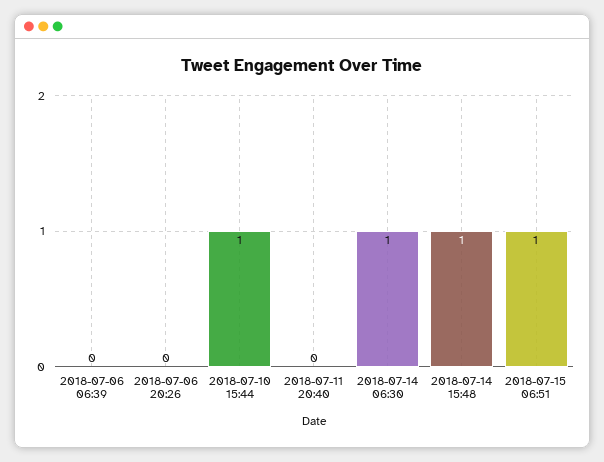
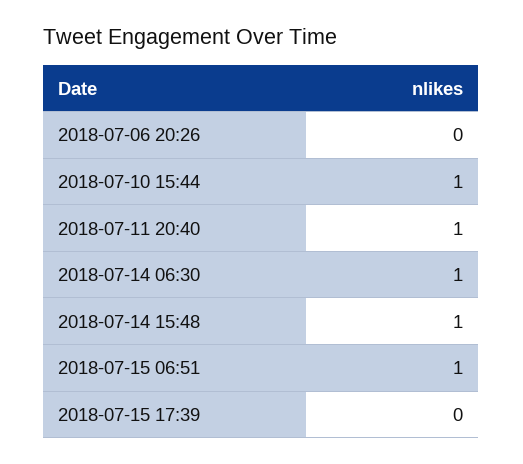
2018-07-06 06:39: 0 -> none
2018-07-11 20:40: 0 -> 1
2018-07-15 17:39: none -> 0

